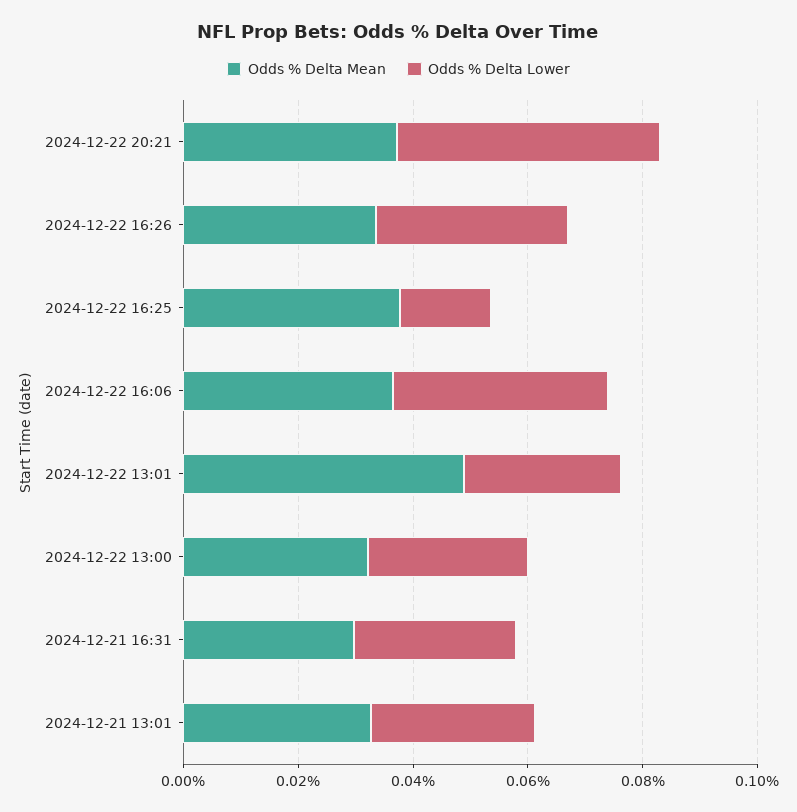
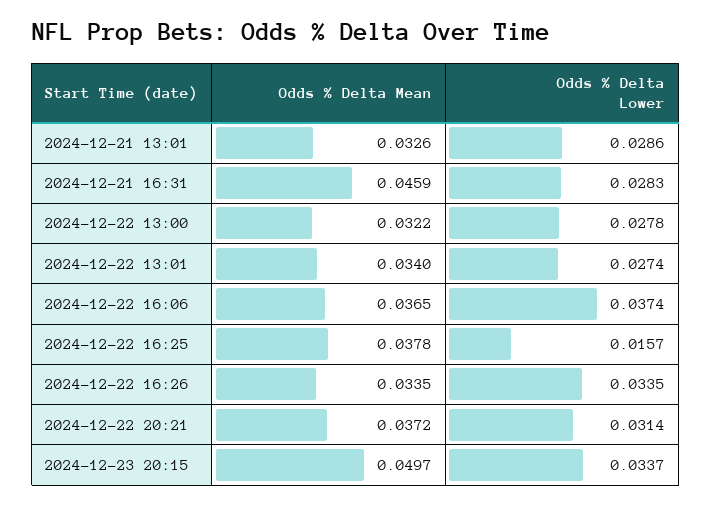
Odds % Delta Lower, 2024-12-22 20:21: 0.045 -> 0.0314
Odds % Delta Mean, 2024-12-22 13:01: 0.05 -> 0.034
Odds % Delta Mean, 2024-12-21 16:31: 0.03 -> 0.0459
Odds % Delta Mean, 2024-12-23 20:15: none -> 0.0497
Odds % Delta Lower, 2024-12-23 20:15: none -> 0.0337

